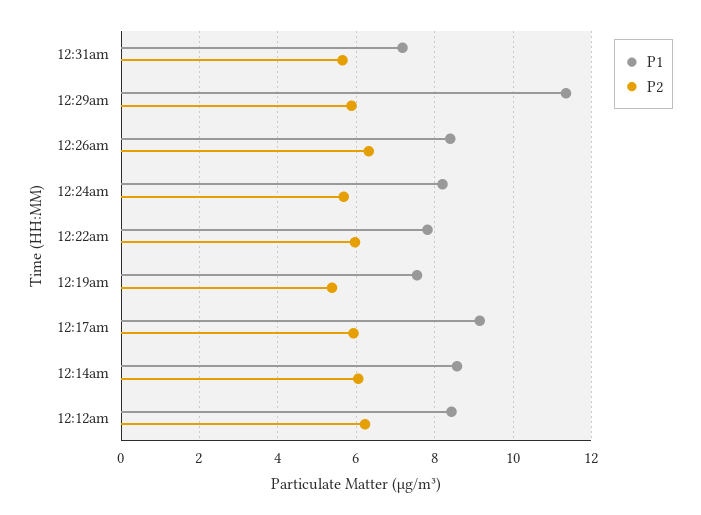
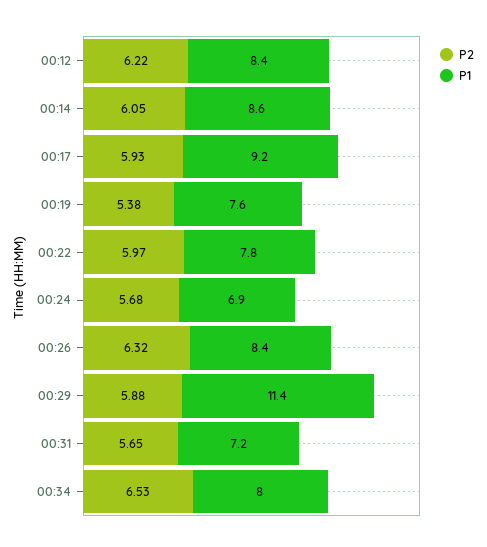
P1, 12:24am: 8.2 -> 6.9
P2, 00:34: none -> 6.53
P1, 00:34: none -> 8

